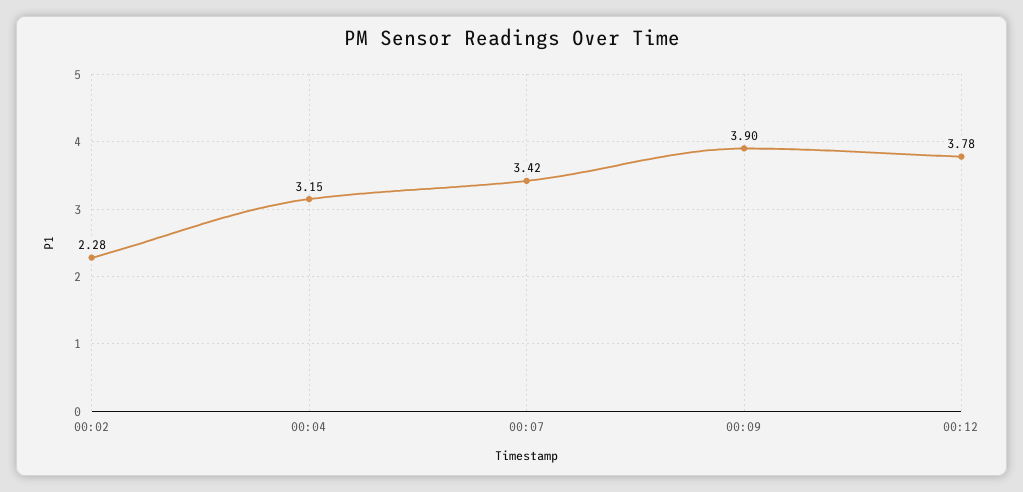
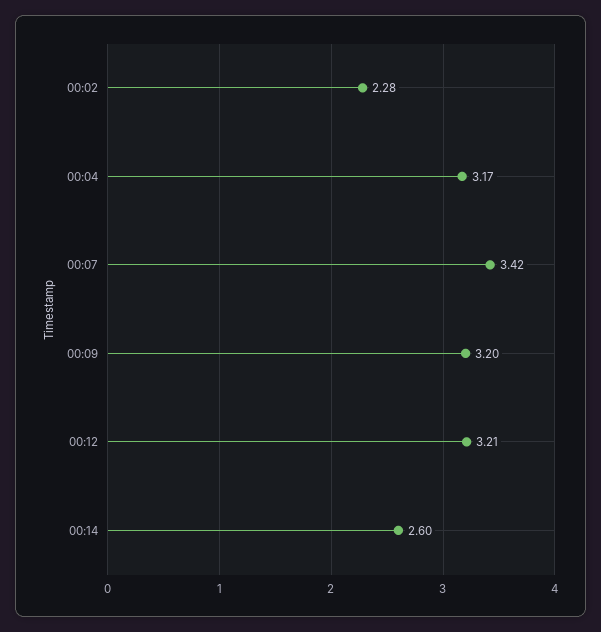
00:04: 3.15 -> 3.17
00:09: 3.9 -> 3.2
00:12: 3.78 -> 3.21
00:14: none -> 2.6

